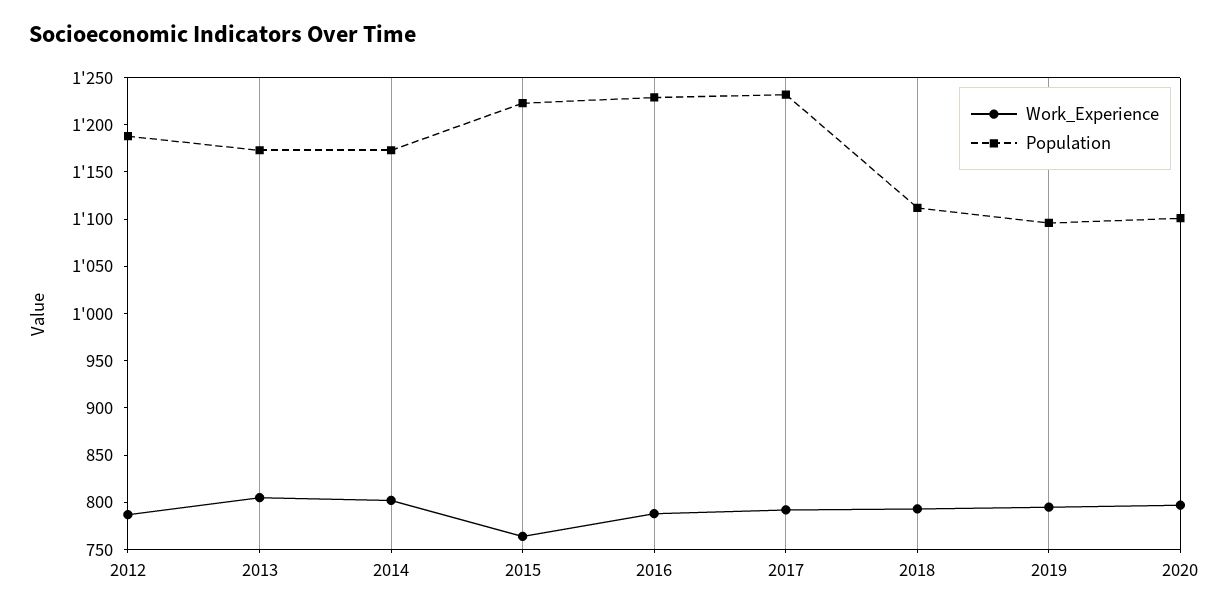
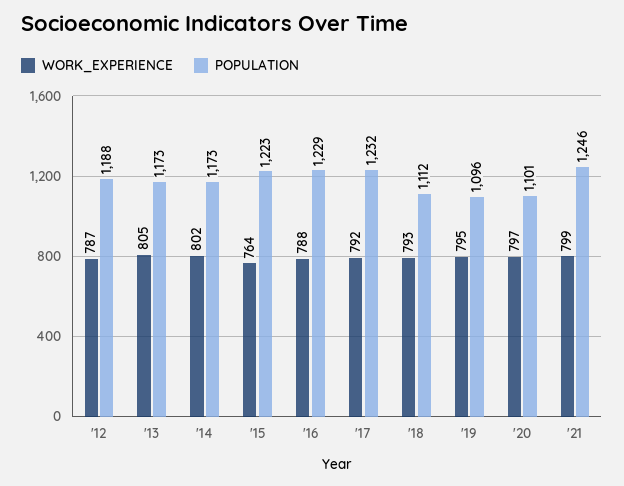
Work_Experience, '21: none -> 799
Population, '21: none -> 1246

